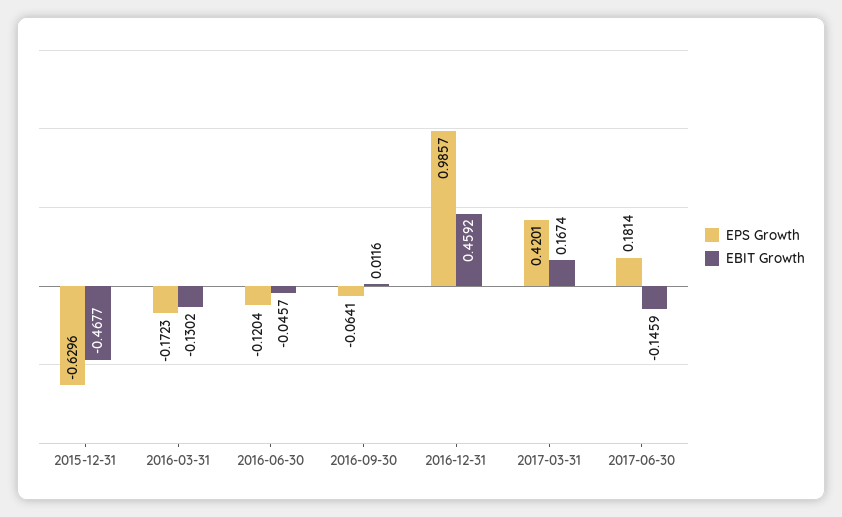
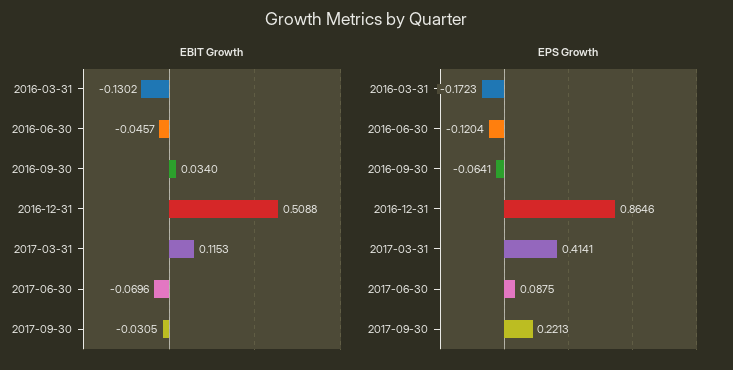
EPS Growth, 2015-12-31: -0.6296 -> none
EBIT Growth, 2015-12-31: -0.4677 -> none
EBIT Growth, 2016-09-30: 0.0116 -> 0.034
EPS Growth, 2016-12-31: 0.9857 -> 0.8646
EBIT Growth, 2016-12-31: 0.4592 -> 0.5088
EPS Growth, 2017-03-31: 0.4201 -> 0.4141
EBIT Growth, 2017-03-31: 0.1674 -> 0.1153
EPS Growth, 2017-06-30: 0.1814 -> 0.0875
EBIT Growth, 2017-06-30: -0.1459 -> -0.0696
EBIT Growth, 2017-09-30: none -> -0.0305
EPS Growth, 2017-09-30: none -> 0.2213

